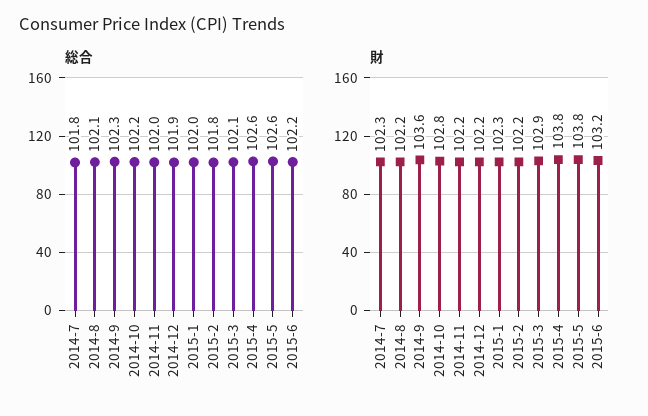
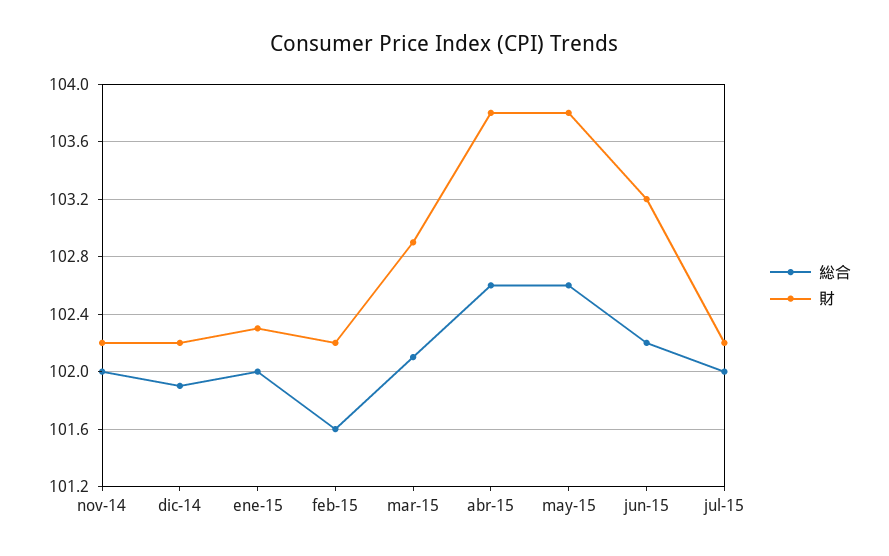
総合, 2014-7: 101.8 -> none
総合, 2014-8: 102.1 -> none
総合, 2014-9: 102.3 -> none
総合, 2014-10: 102.2 -> none
総合, 2015-2: 101.8 -> 101.6
財, 2014-7: 102.3 -> none
財, 2014-8: 102.2 -> none
財, 2014-9: 103.6 -> none
財, 2014-10: 102.8 -> none
総合, jul-15: none -> 102
財, jul-15: none -> 102.2

